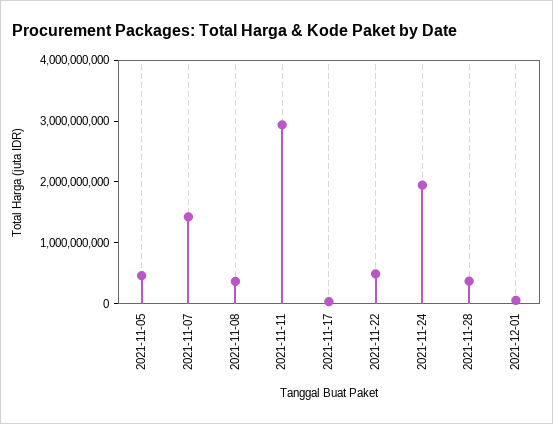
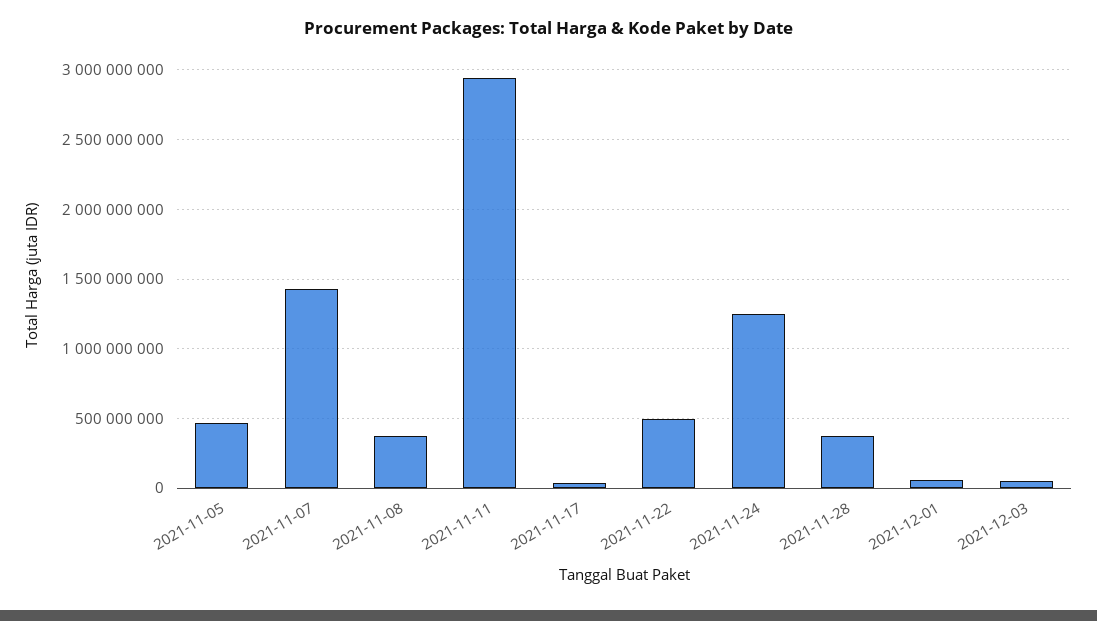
2021-11-24: 2000000000 -> 1250000000
2021-12-03: none -> 50000000

